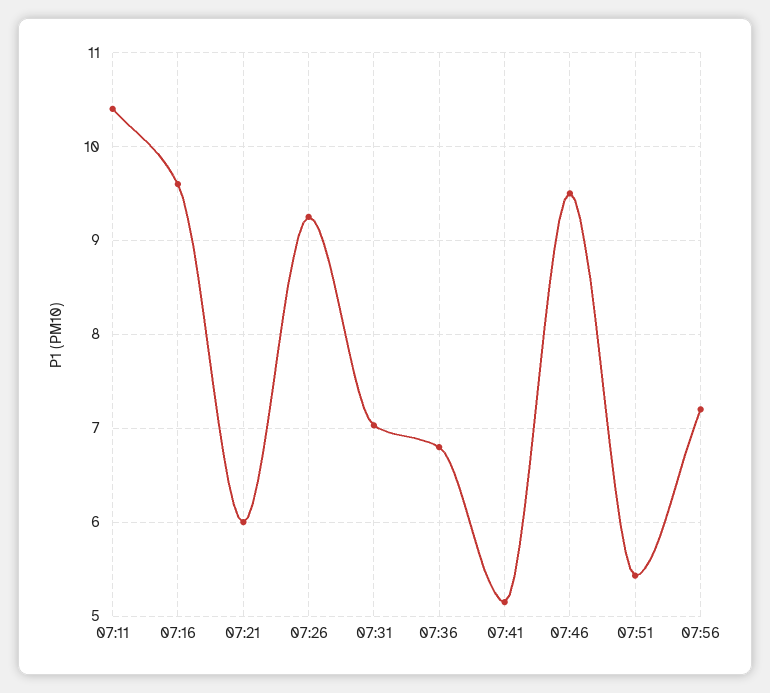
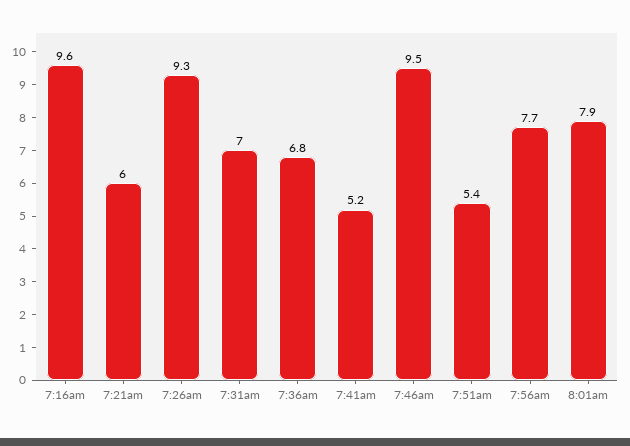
07:11: 10.4 -> none
07:56: 7.2 -> 7.7
8:01am: none -> 7.9

